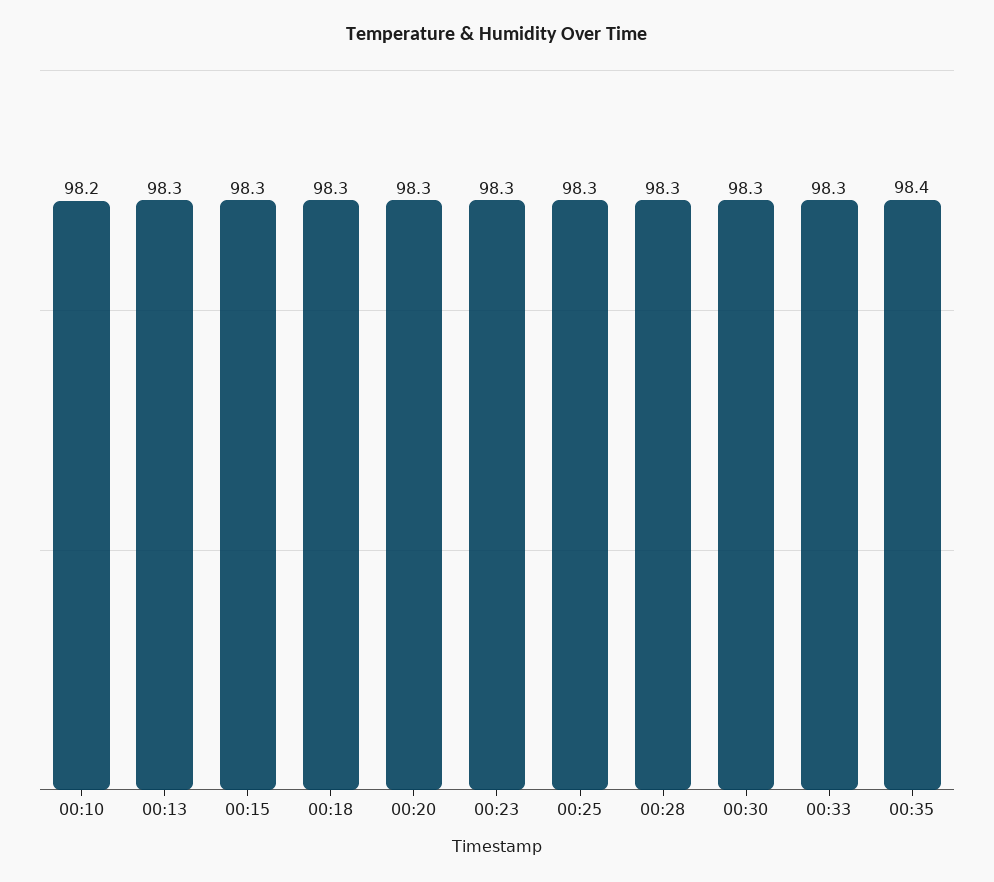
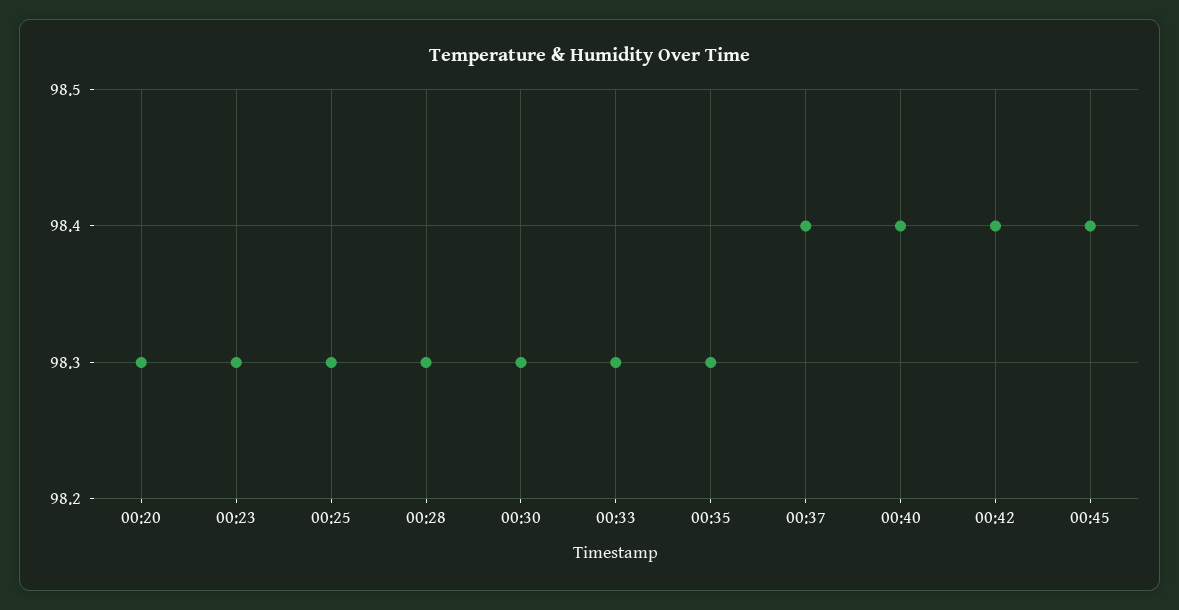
00:10: 98.2 -> none
00:13: 98.3 -> none
00:15: 98.3 -> none
00:18: 98.3 -> none
00:35: 98.4 -> 98.3
00:37: none -> 98.4
00:40: none -> 98.4
00:42: none -> 98.4
00:45: none -> 98.4

